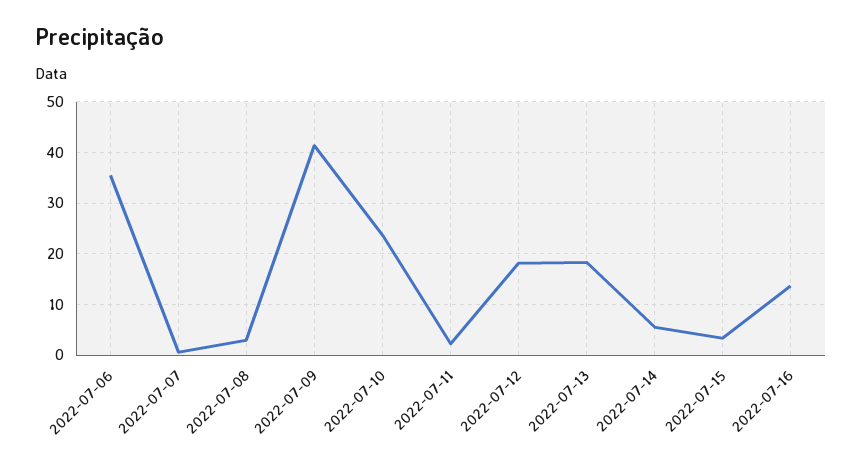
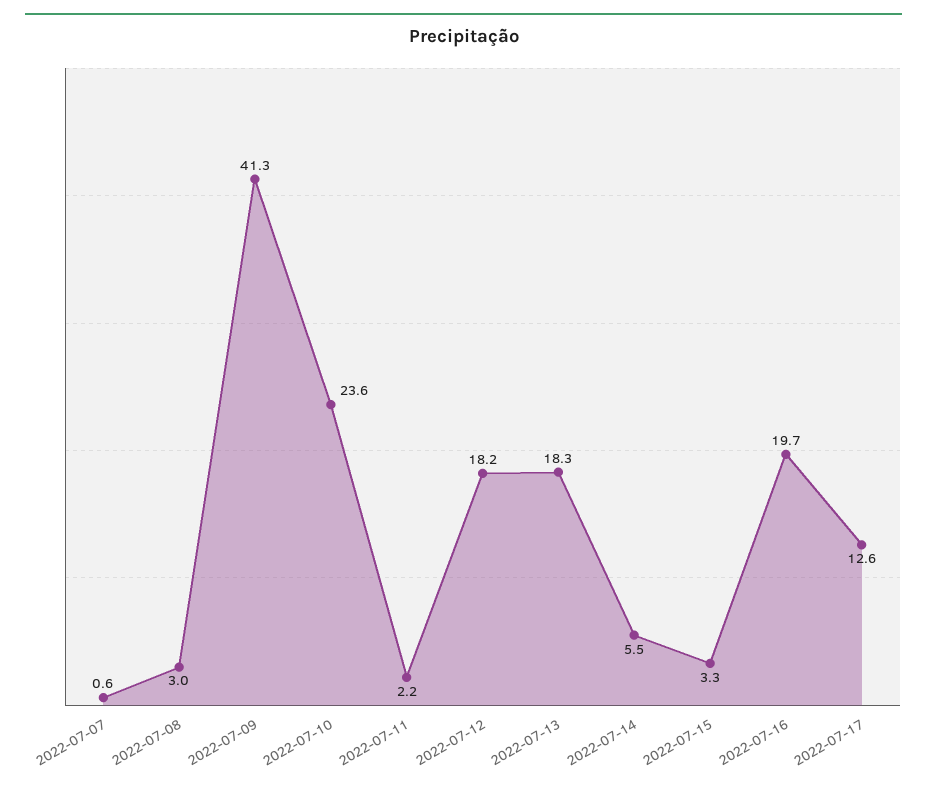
2022-07-06: 36 -> none
2022-07-16: 14 -> 19.7
2022-07-17: none -> 12.6

